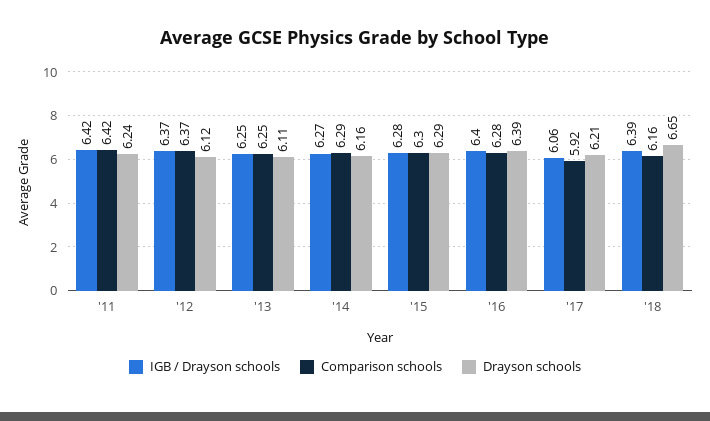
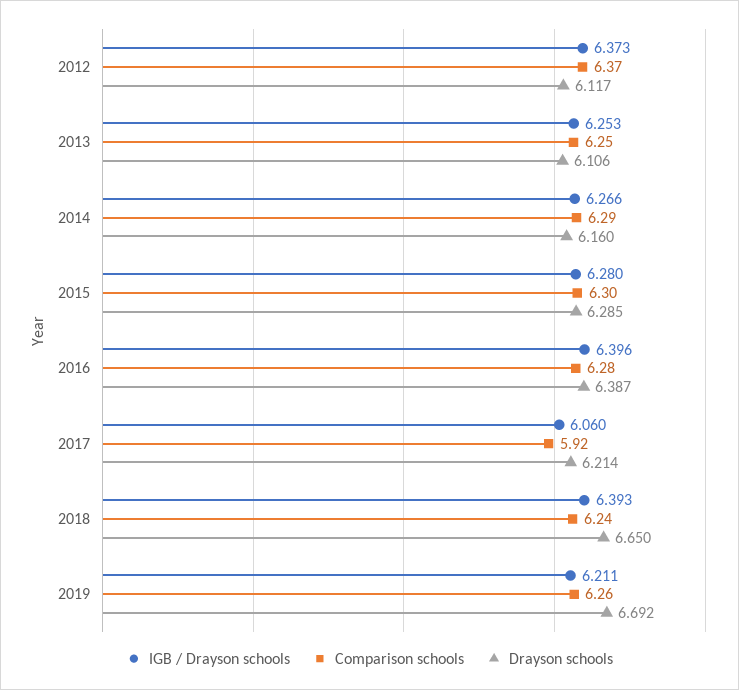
IGB / Drayson schools, '11: 6.42 -> none
Comparison schools, '11: 6.42 -> none
Drayson schools, '11: 6.24 -> none
Comparison schools, '18: 6.16 -> 6.24
IGB / Drayson schools, 2019: none -> 6.211
Comparison schools, 2019: none -> 6.26
Drayson schools, 2019: none -> 6.692

